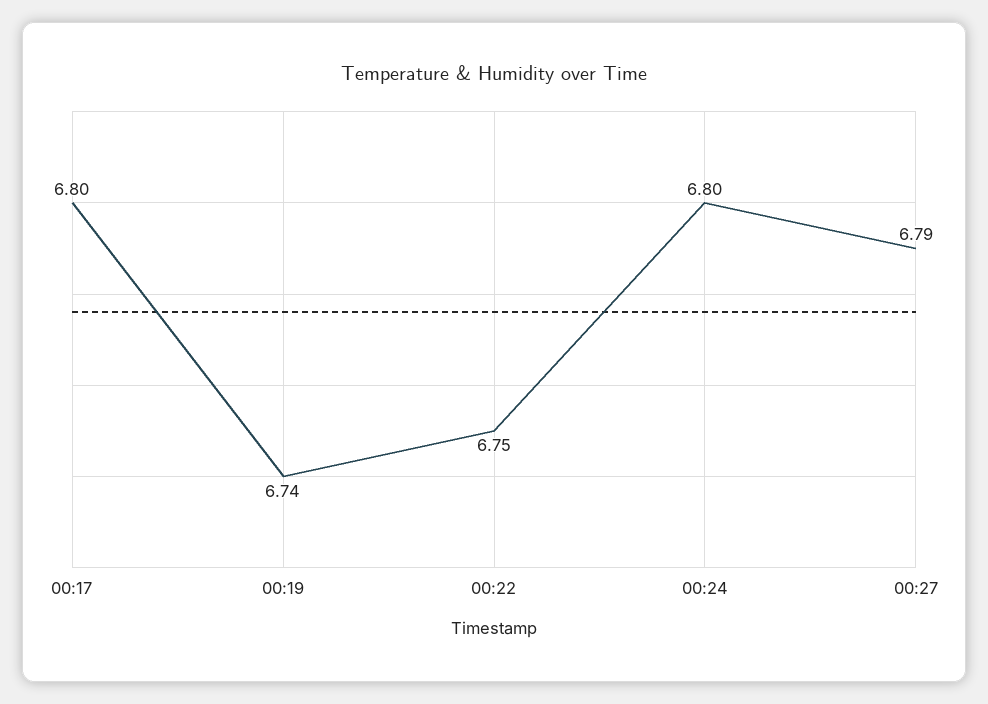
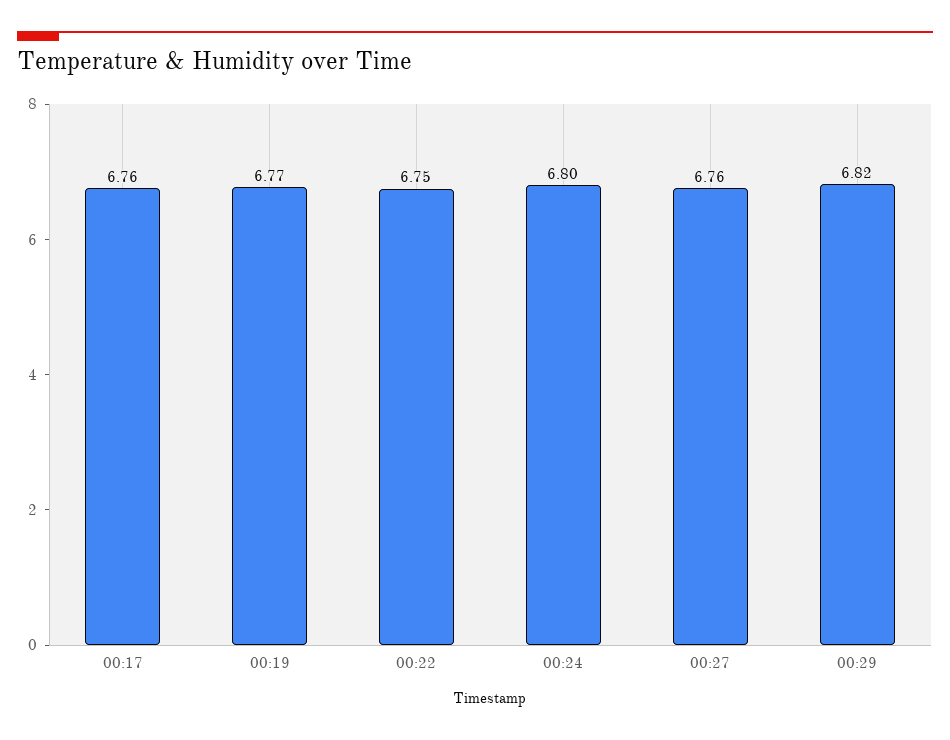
00:17: 6.8 -> 6.76
00:19: 6.74 -> 6.77
00:27: 6.79 -> 6.76
00:29: none -> 6.82

